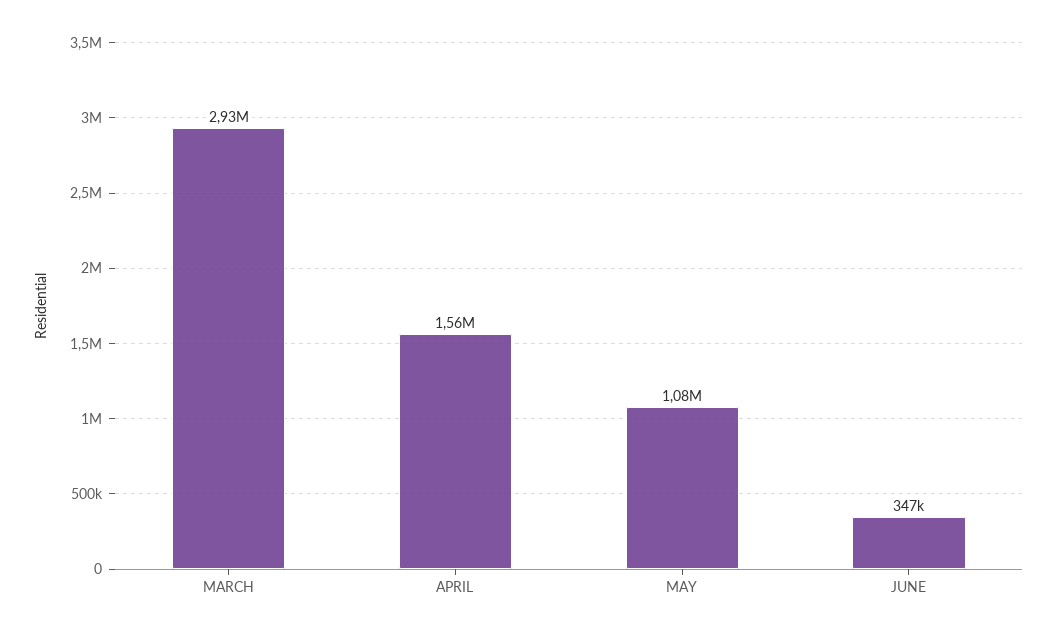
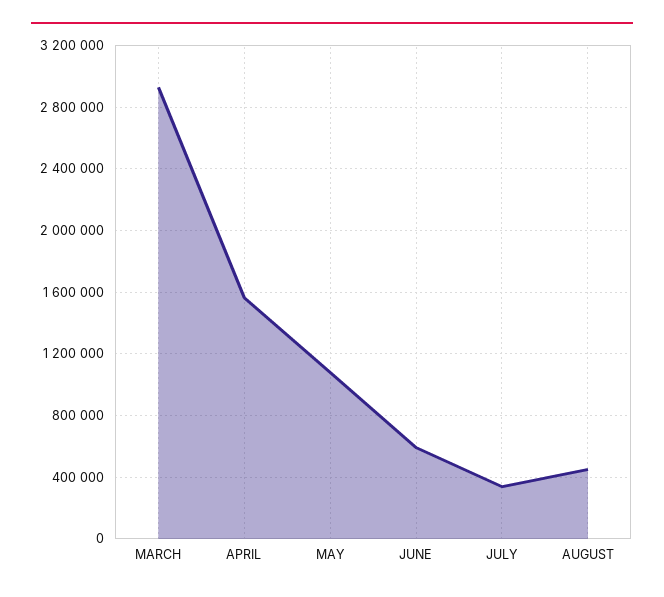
JUNE: 347000 -> 600000
JULY: none -> 350000
AUGUST: none -> 450000

